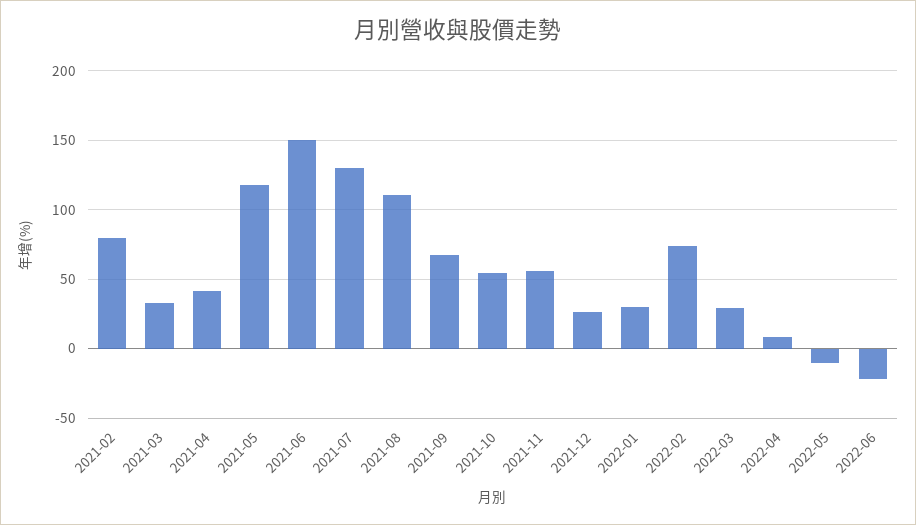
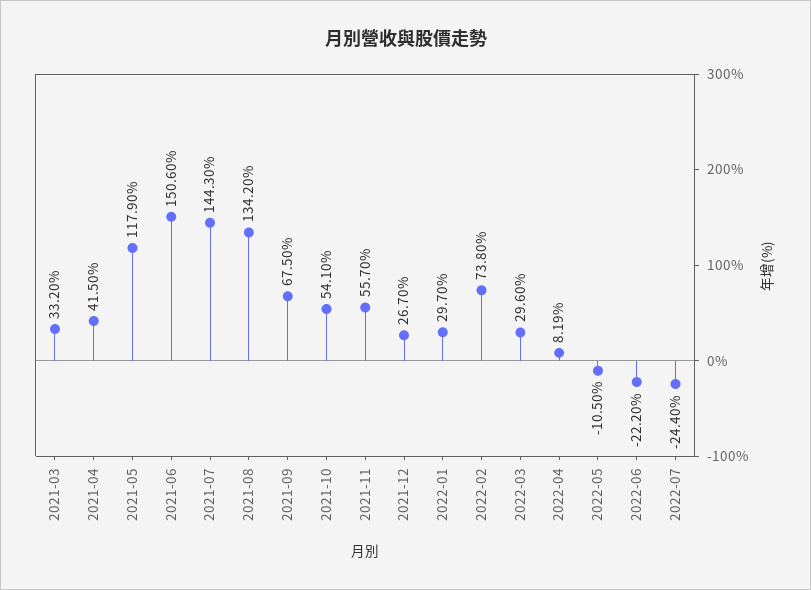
2021-02: 80 -> none
2021-07: 130 -> 144.3
2021-08: 110 -> 134.2
2022-07: none -> -24.4

